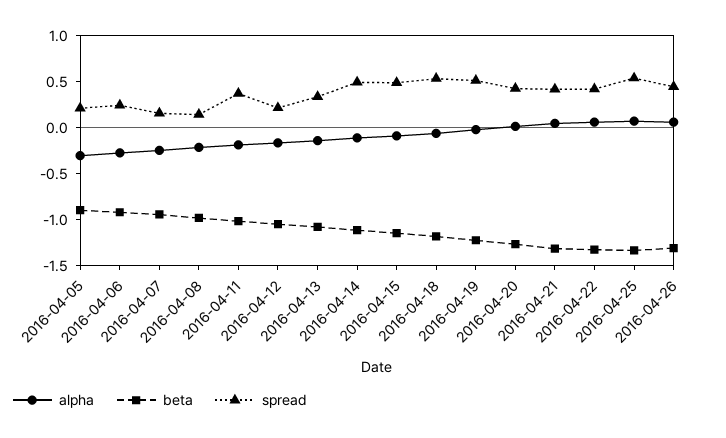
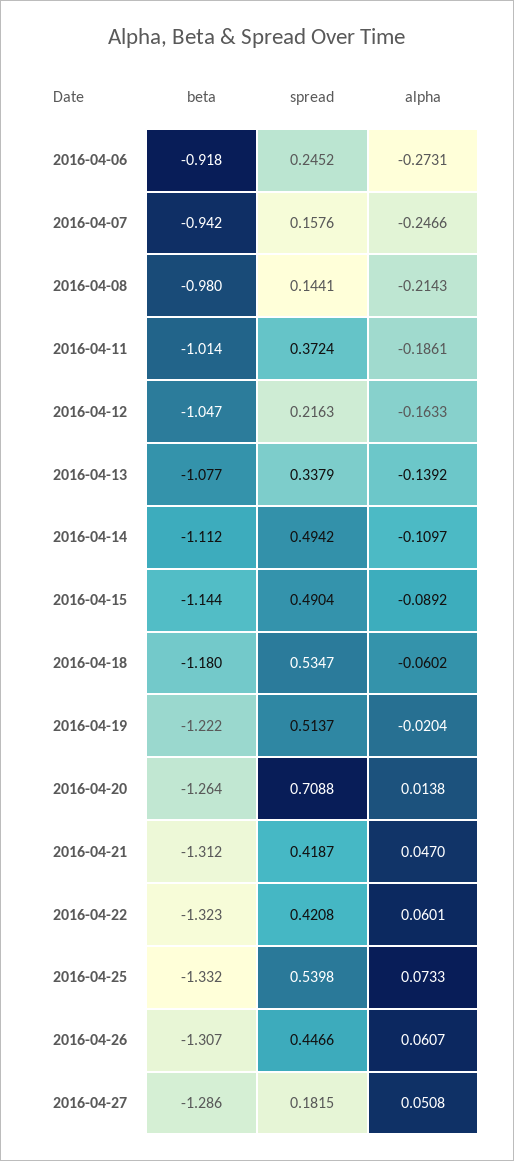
alpha, 2016-04-05: -0.3 -> none
beta, 2016-04-05: -0.9 -> none
spread, 2016-04-05: 0.2 -> none
spread, 2016-04-20: 0.4 -> 0.7088
beta, 2016-04-27: none -> -1.286
spread, 2016-04-27: none -> 0.1815
alpha, 2016-04-27: none -> 0.0508

